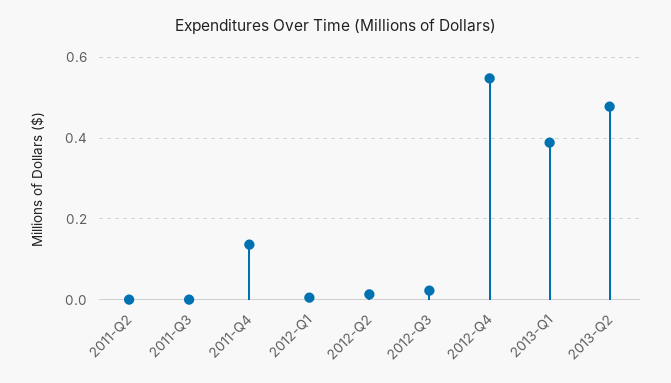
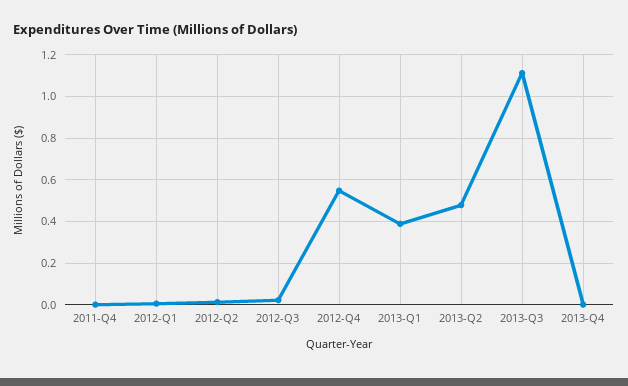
2011-Q2: 0 -> none
2011-Q3: 0 -> none
2011-Q4: 0.14 -> 0
2013-Q3: none -> 1.1
2013-Q4: none -> 0

